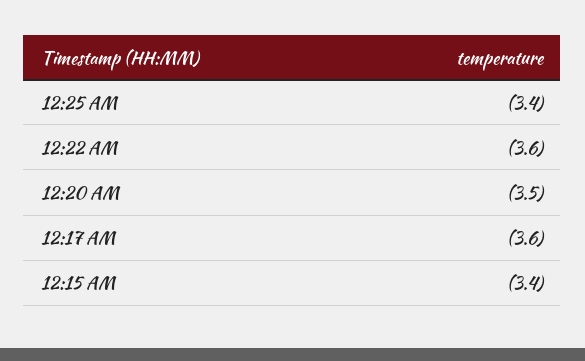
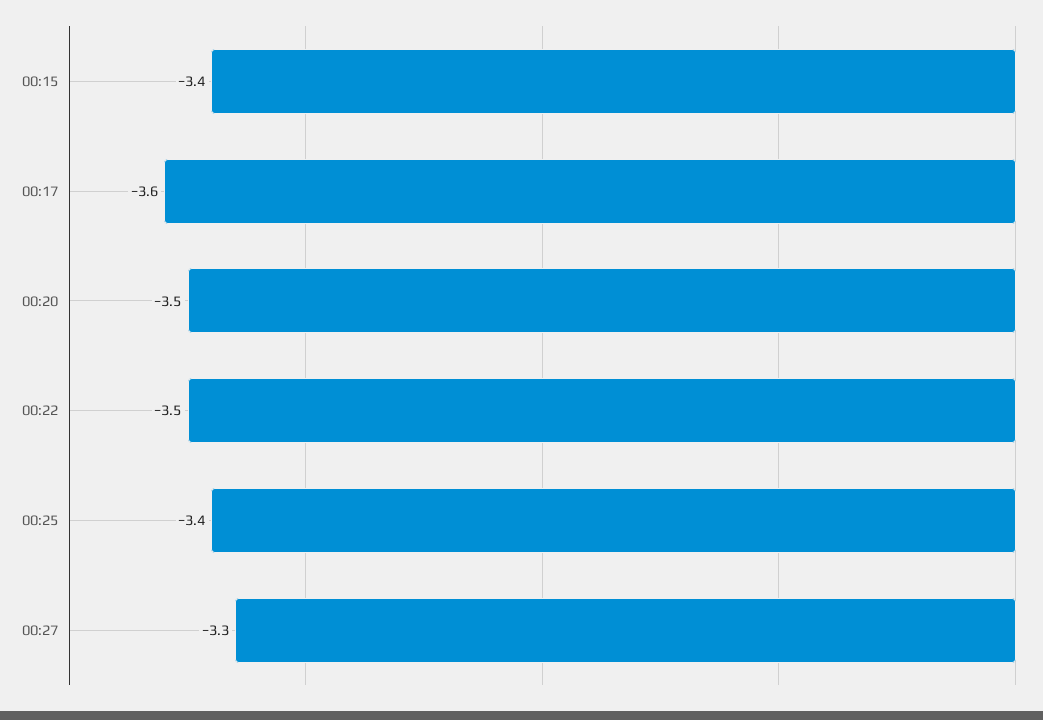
12:22 AM: -3.6 -> -3.5
00:27: none -> -3.3

